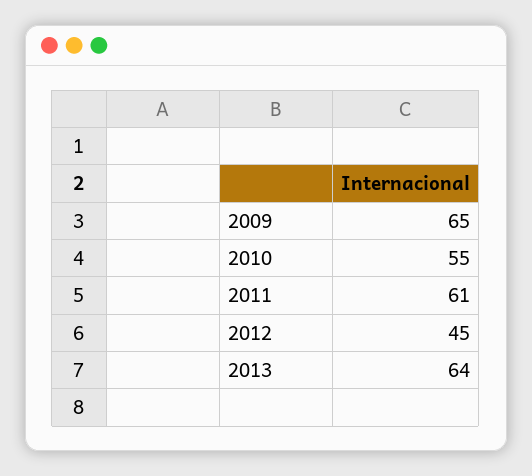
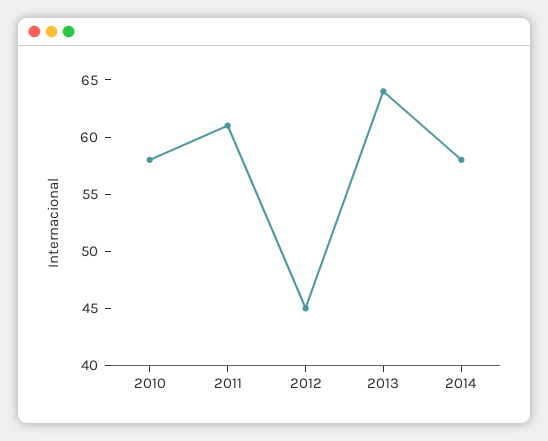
2009: 65 -> none
2010: 55 -> 58
2014: none -> 58

